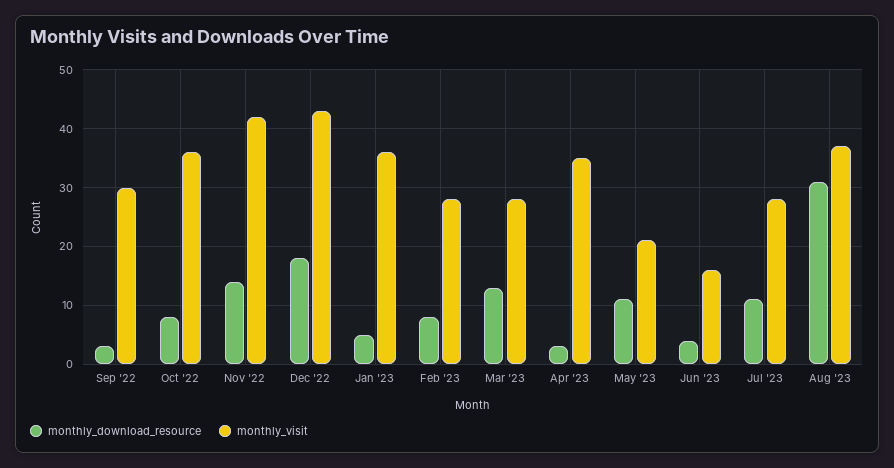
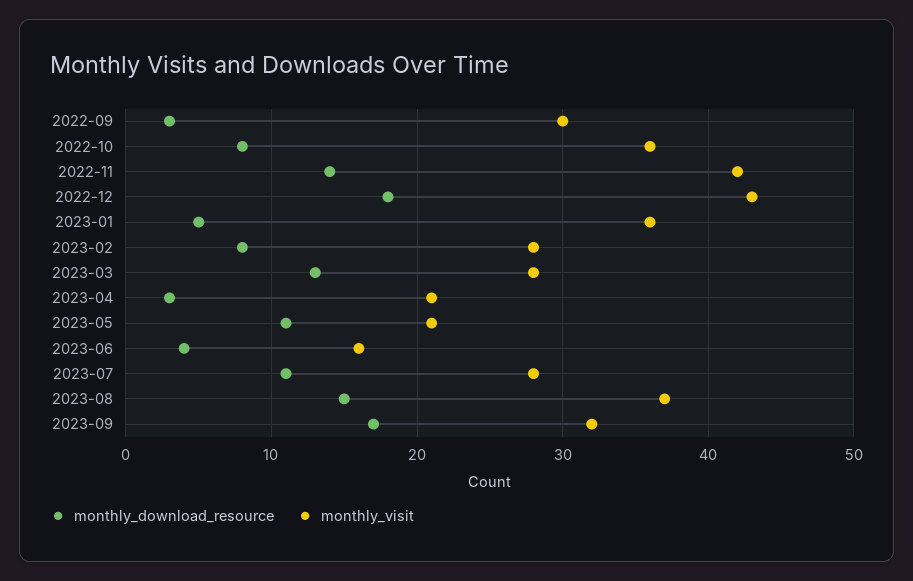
monthly_visit, Apr '23: 35 -> 21
monthly_download_resource, Aug '23: 30 -> 15
monthly_download_resource, 2023-09: none -> 17
monthly_visit, 2023-09: none -> 32

